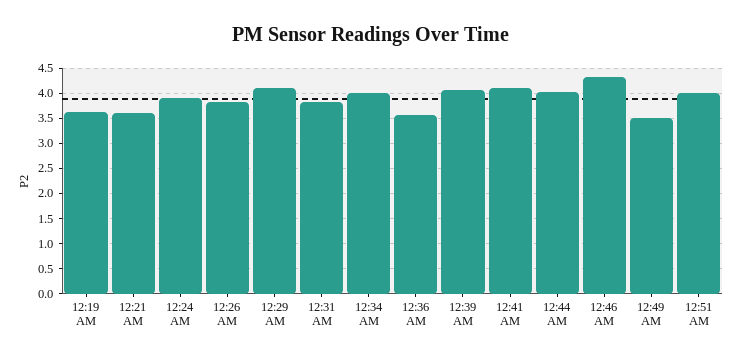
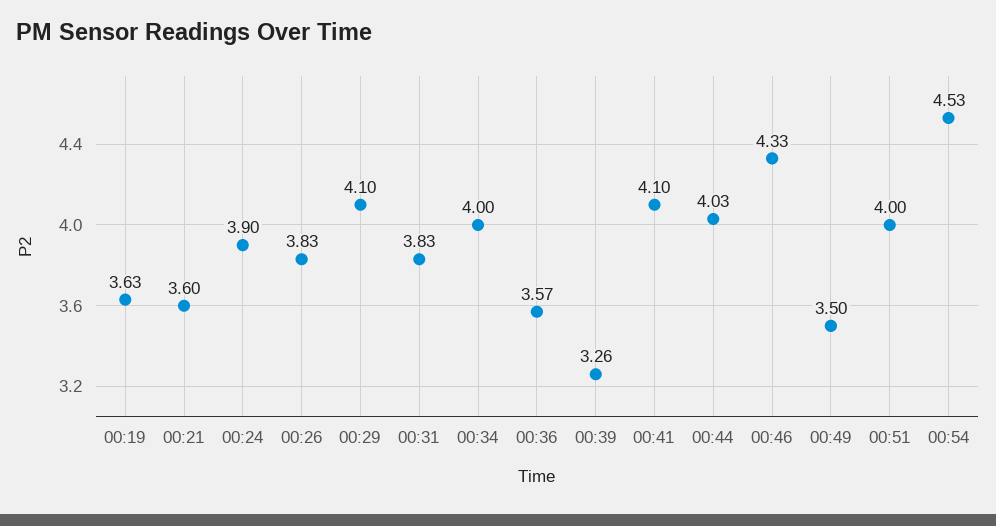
12:39 AM: 4 -> 3.26
00:54: none -> 4.53

